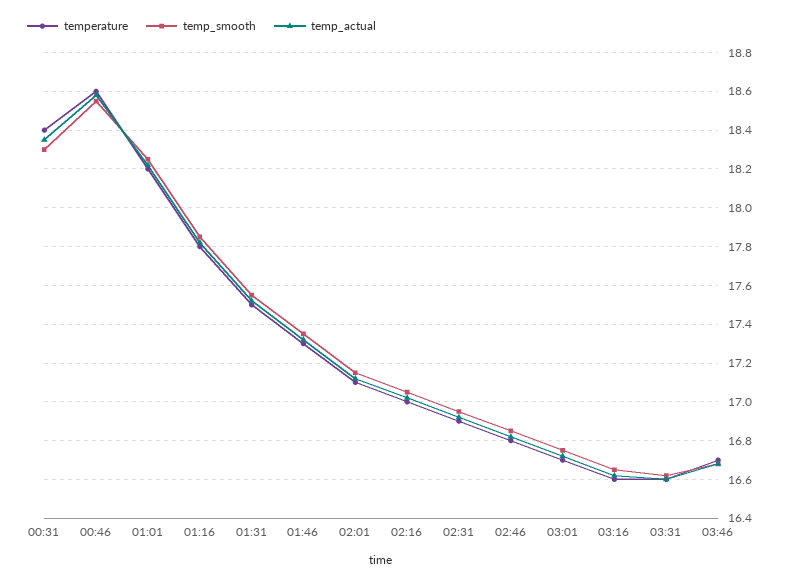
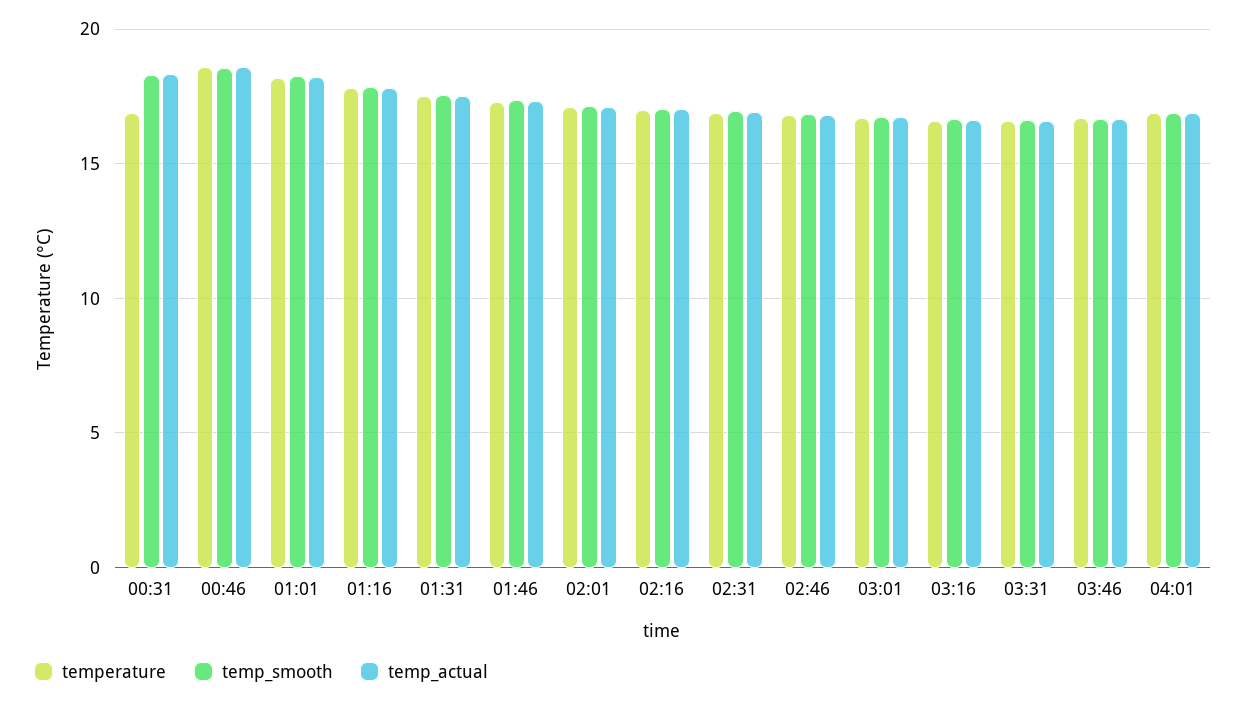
temperature, 00:31: 18.4 -> 17
temperature, 04:01: none -> 17
temp_smooth, 04:01: none -> 17
temp_actual, 04:01: none -> 17

